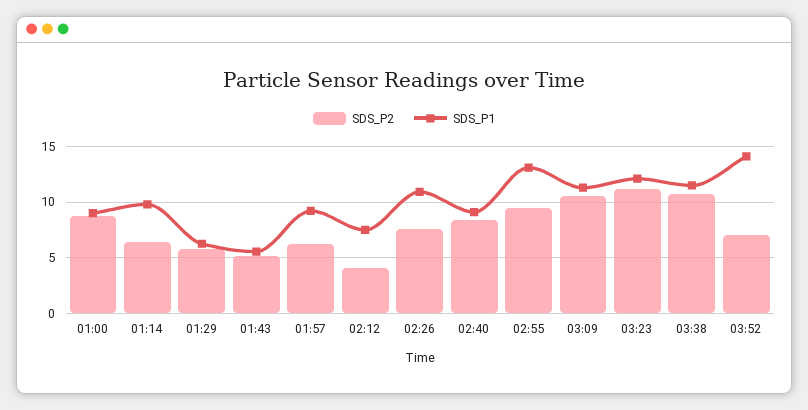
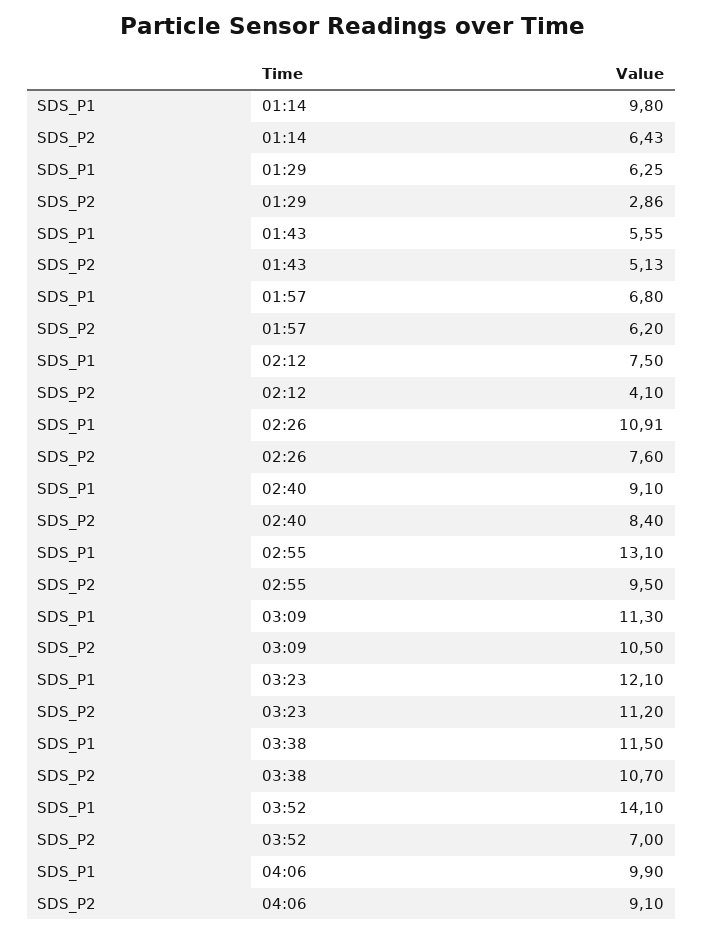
SDS_P2, 01:00: 9 -> none
SDS_P1, 01:00: 9 -> none
SDS_P2, 01:29: 6 -> 2.86
SDS_P1, 01:57: 9 -> 6.8
SDS_P1, 04:06: none -> 9.9
SDS_P2, 04:06: none -> 9.1

